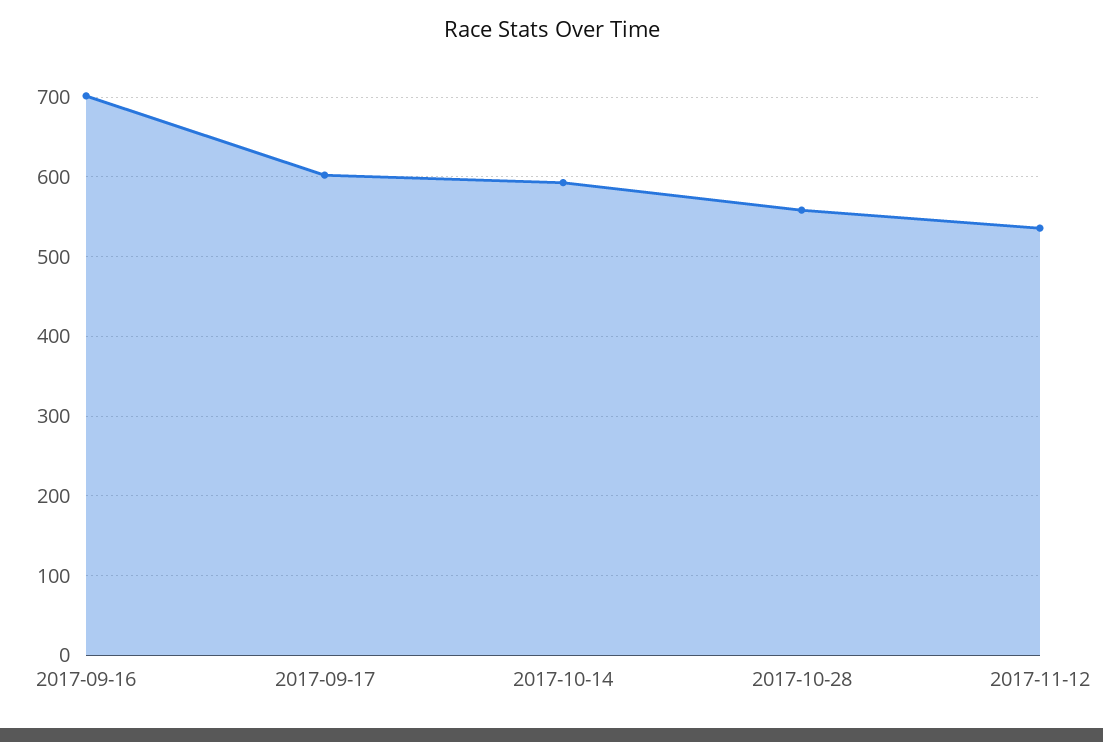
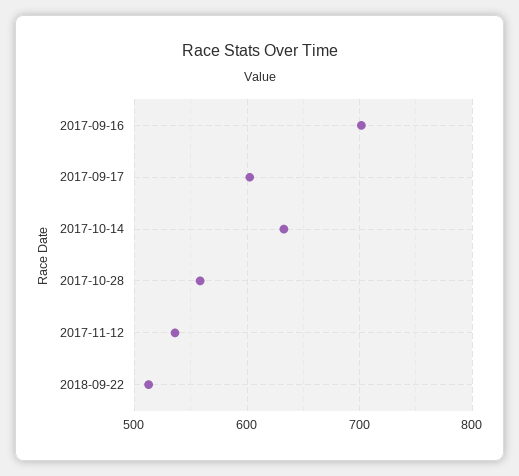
2017-10-14: 590 -> 630
2018-09-22: none -> 510

